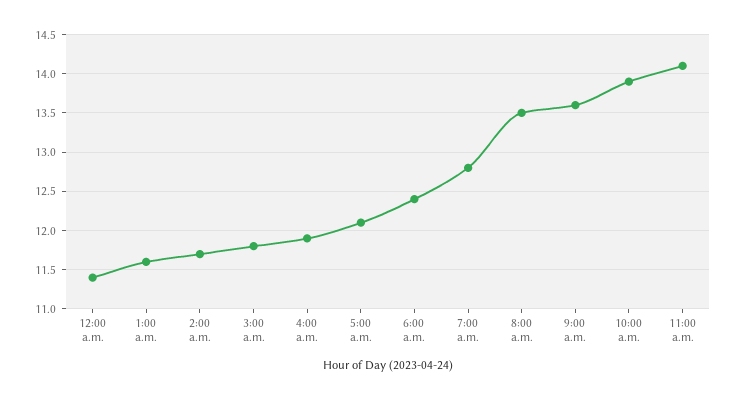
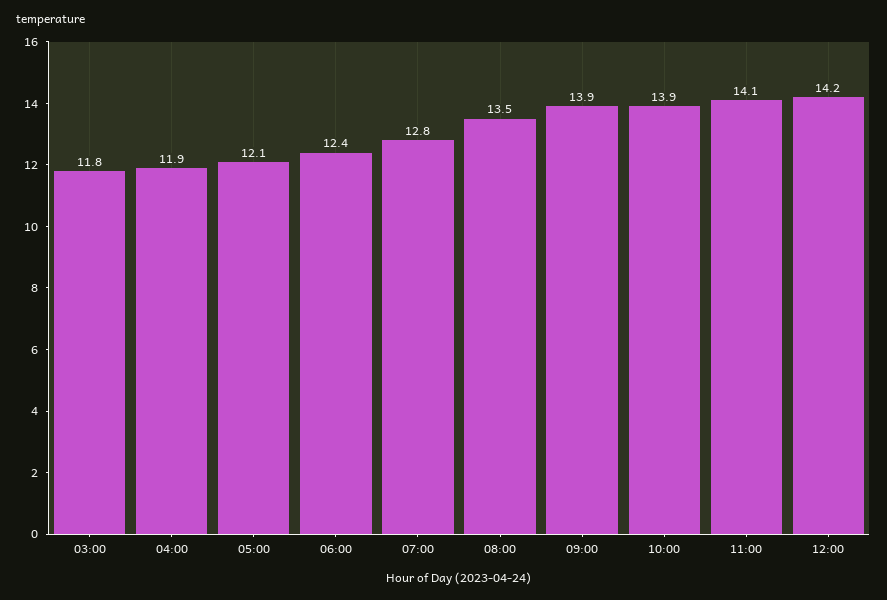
12:00 a.m.: 11.4 -> none
1:00 a.m.: 11.6 -> none
2:00 a.m.: 11.7 -> none
9:00 a.m.: 13.6 -> 13.9
12:00: none -> 14.2

